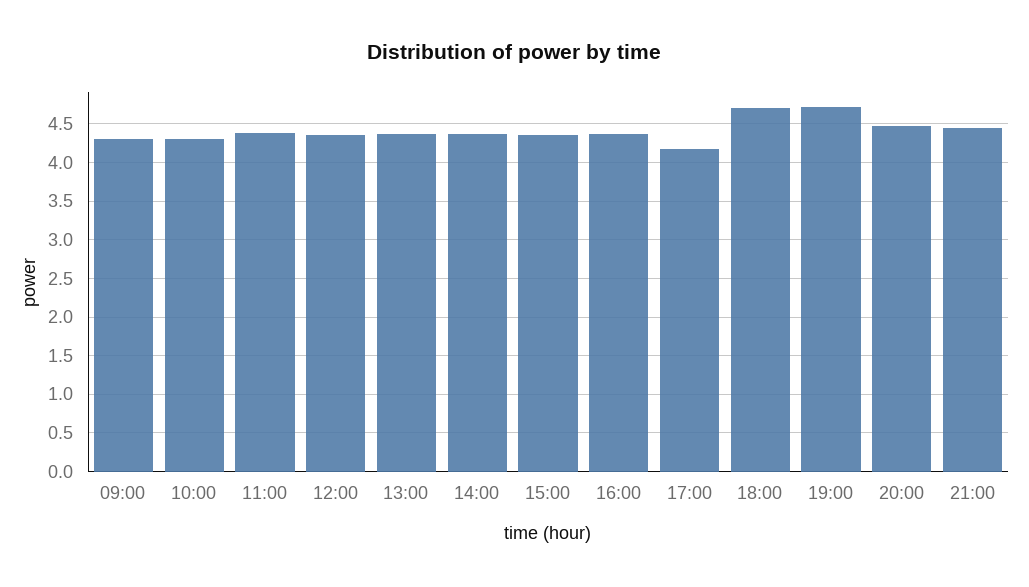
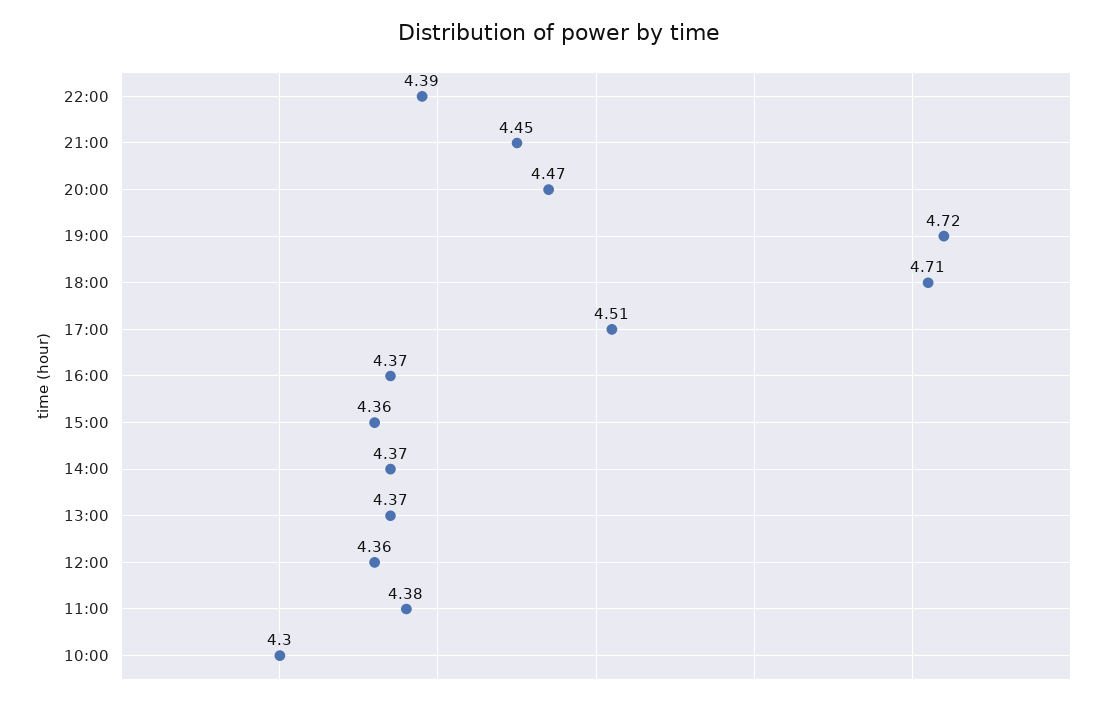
09:00: 4.3 -> none
17:00: 4.2 -> 4.51
22:00: none -> 4.39

